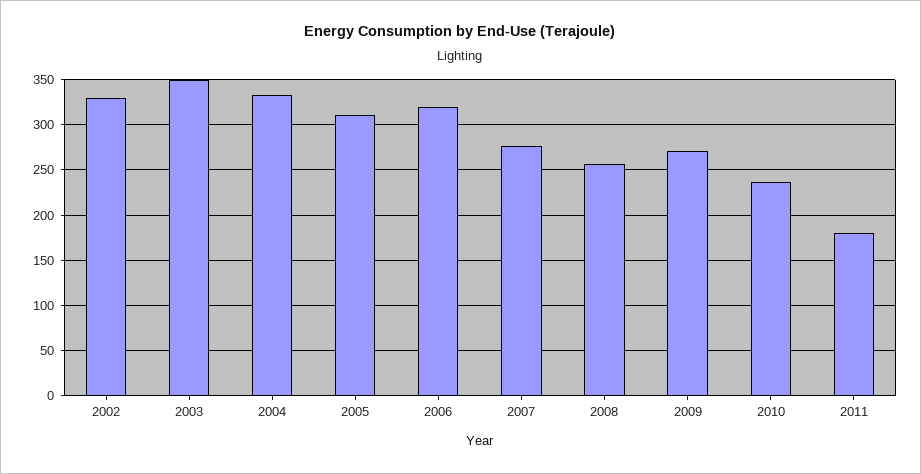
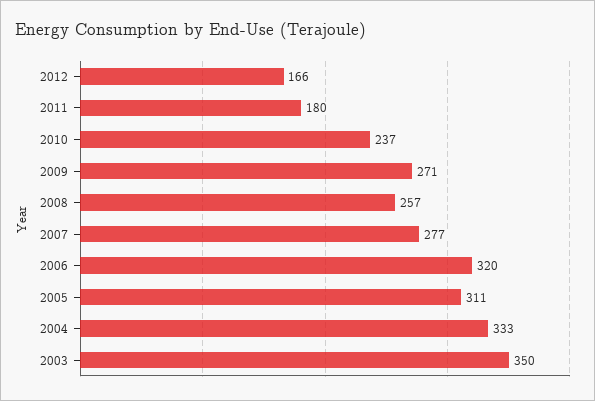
2002: 330 -> none
2012: none -> 166

